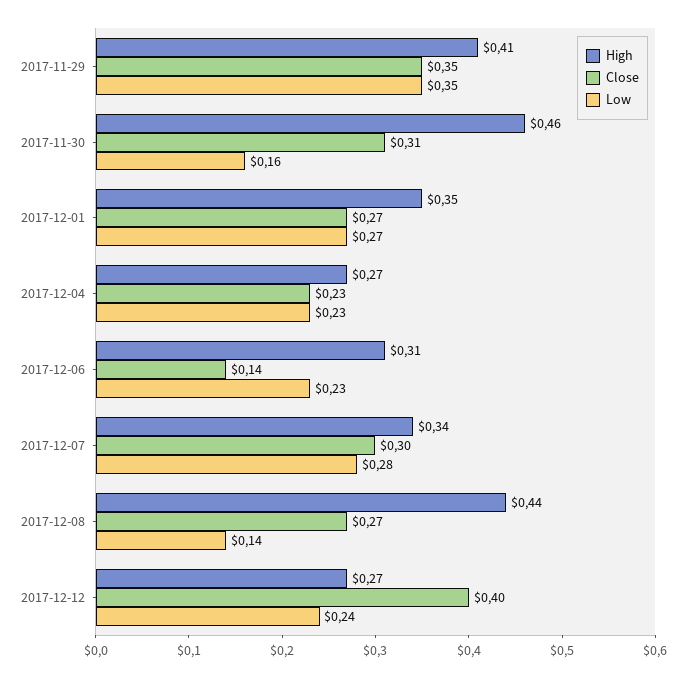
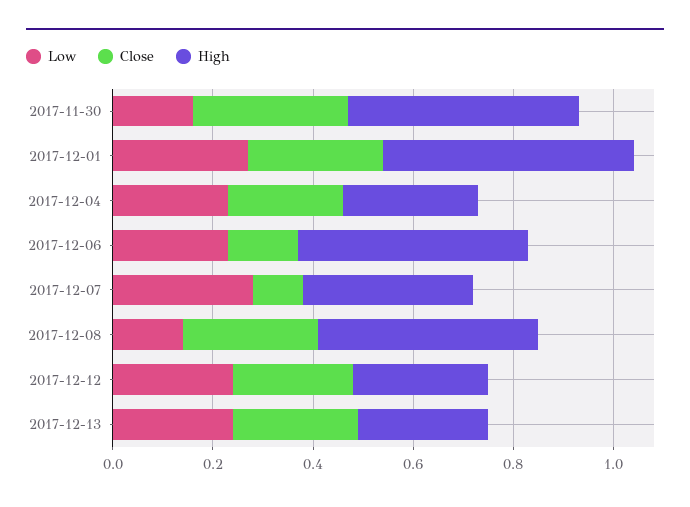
High, 2017-11-29: 0.41 -> none
Close, 2017-11-29: 0.35 -> none
Low, 2017-11-29: 0.35 -> none
High, 2017-12-01: 0.35 -> 0.5
High, 2017-12-06: 0.31 -> 0.45
Close, 2017-12-07: 0.3 -> 0.1
Close, 2017-12-12: 0.4 -> 0.25
Low, 2017-12-13: none -> 0.25
Close, 2017-12-13: none -> 0.25
High, 2017-12-13: none -> 0.25

